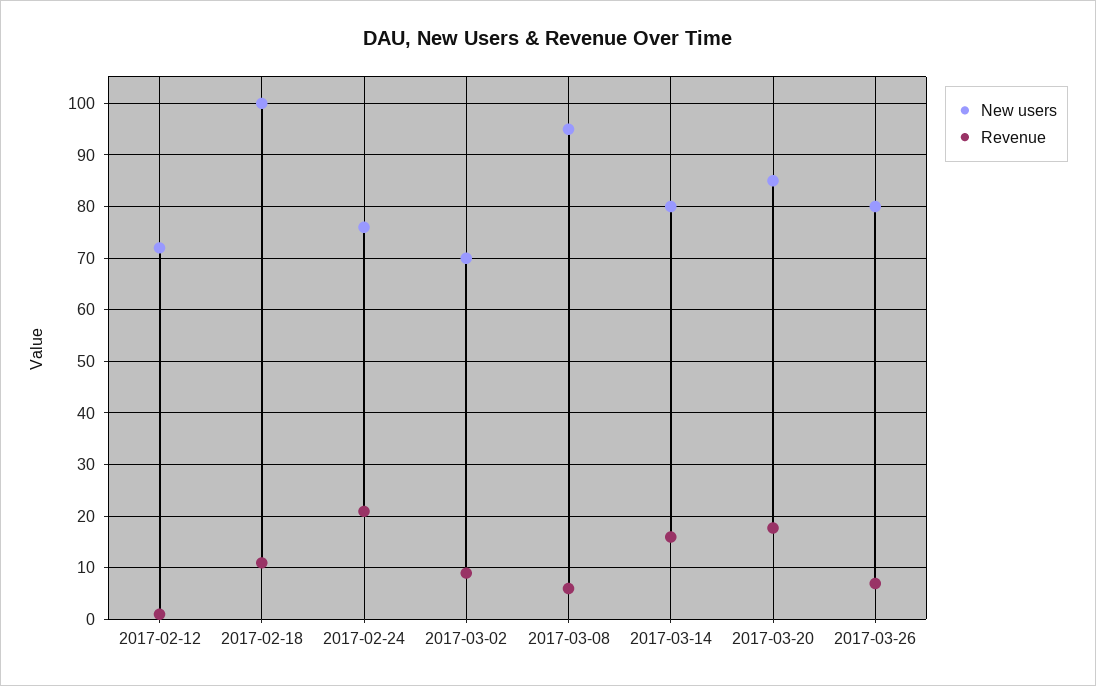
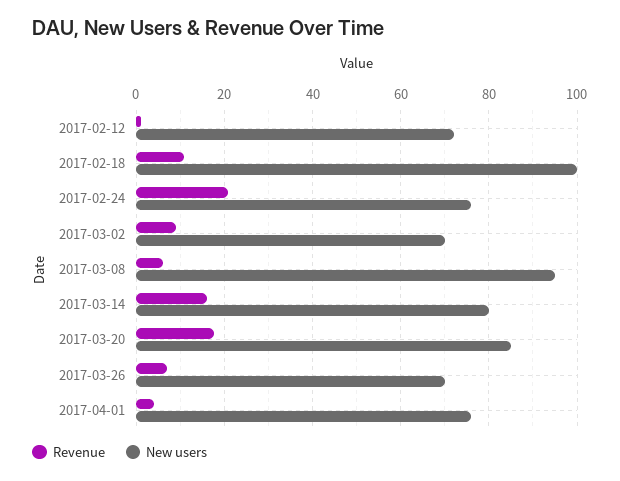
New users, 2017-03-26: 80 -> 70
Revenue, 2017-04-01: none -> 4
New users, 2017-04-01: none -> 76

